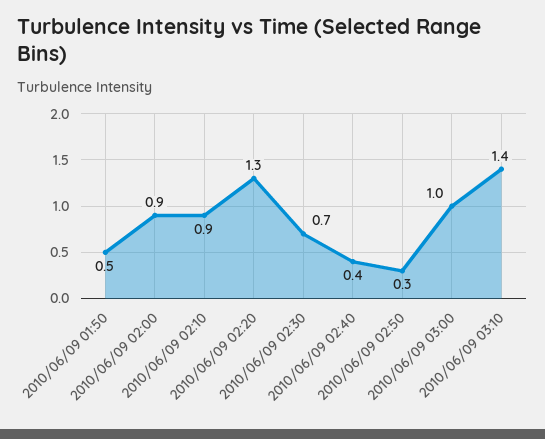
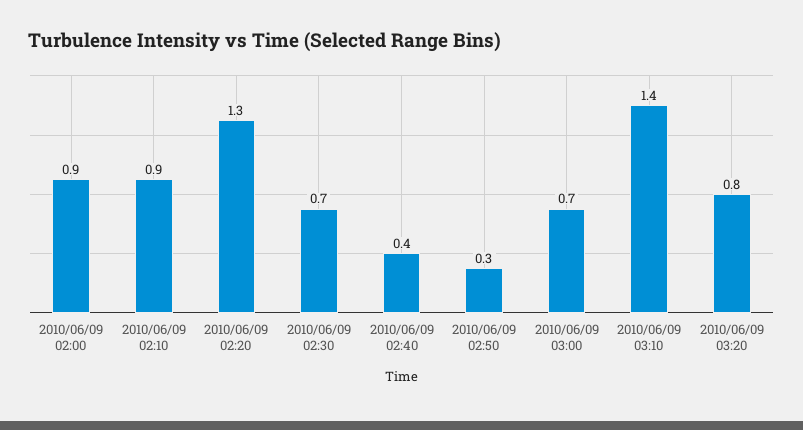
2010/06/09 01:50: 0.5 -> none
2010/06/09 03:00: 1 -> 0.7
2010/06/09 03:20: none -> 0.8

